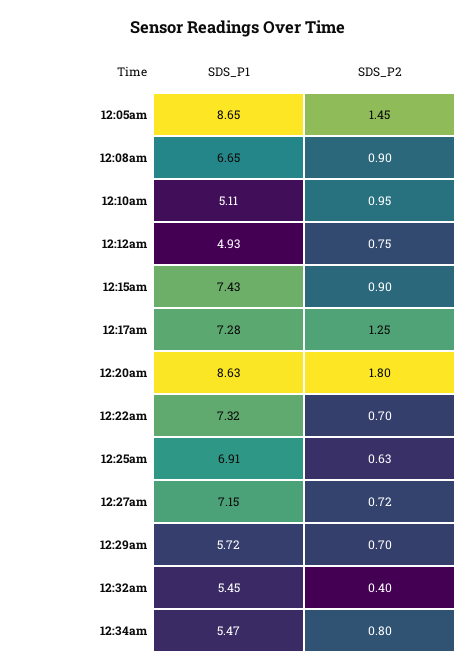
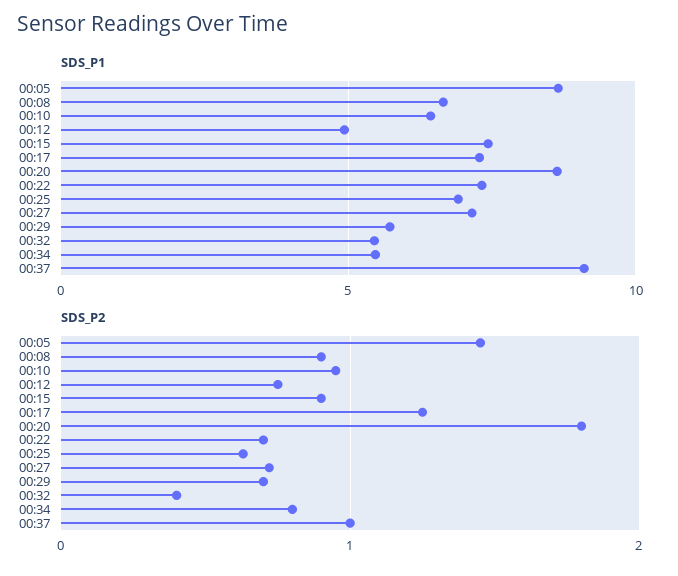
SDS_P1, 12:10am: 5.11 -> 6.5
SDS_P1, 00:37: none -> 9
SDS_P2, 00:37: none -> 1

